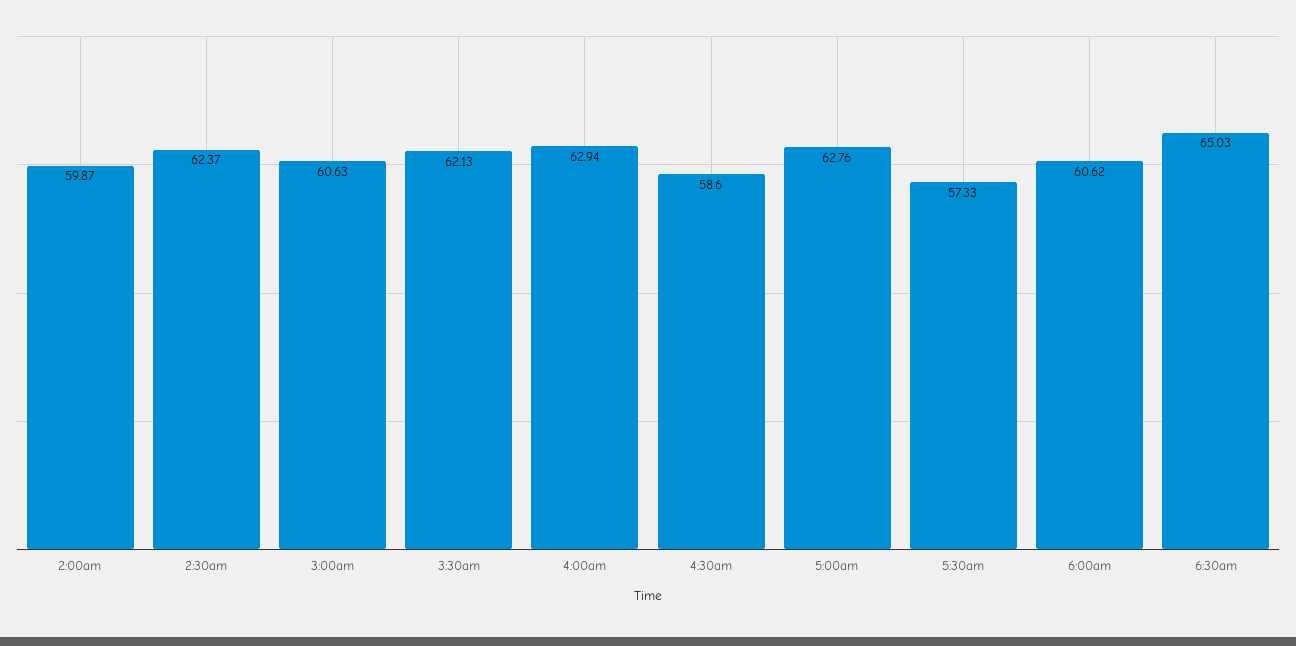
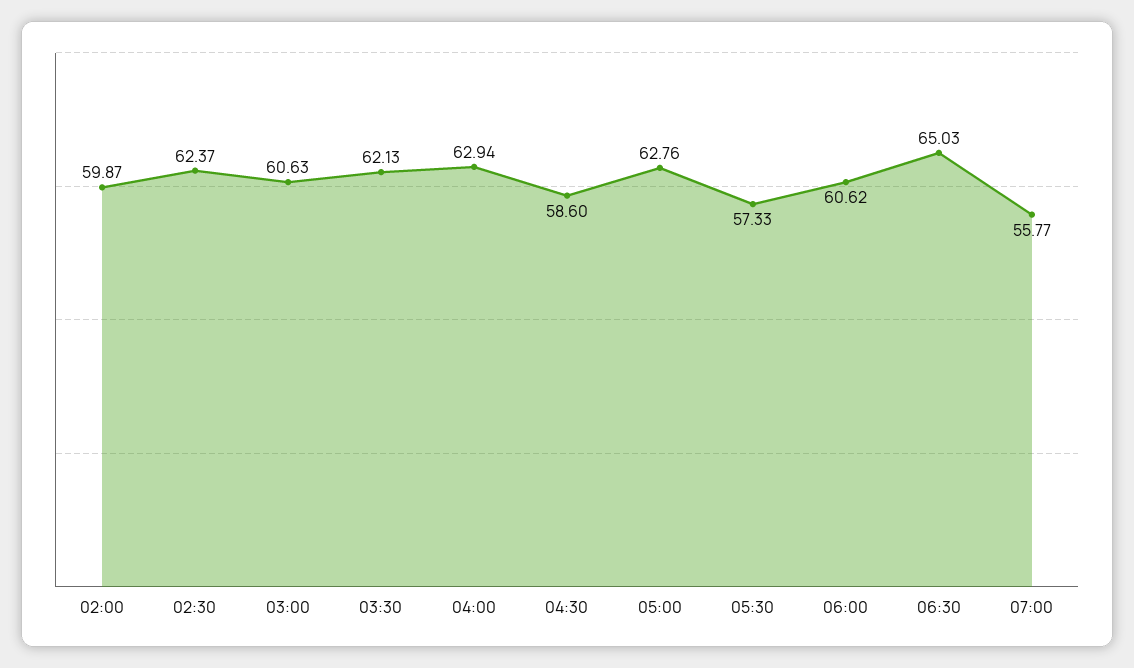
07:00: none -> 55.77

